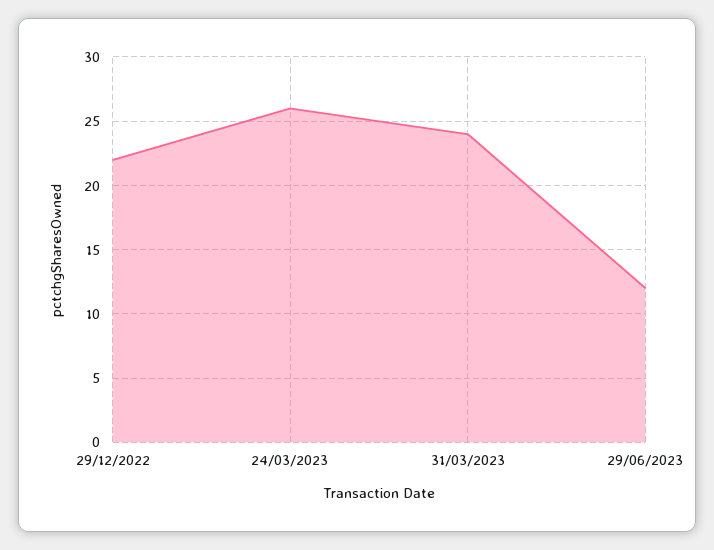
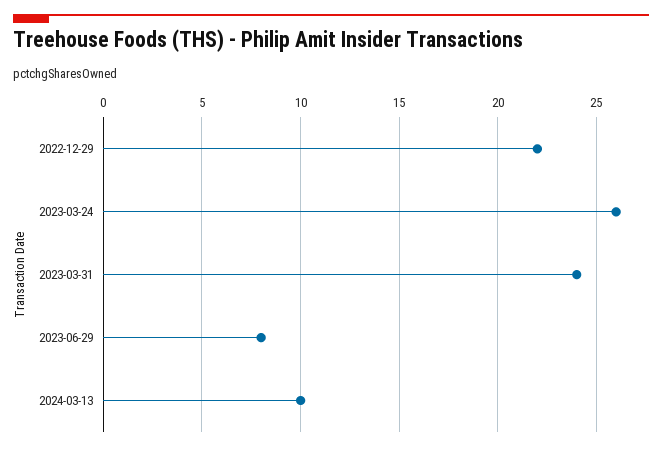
29/06/2023: 12 -> 8
2024-03-13: none -> 10

